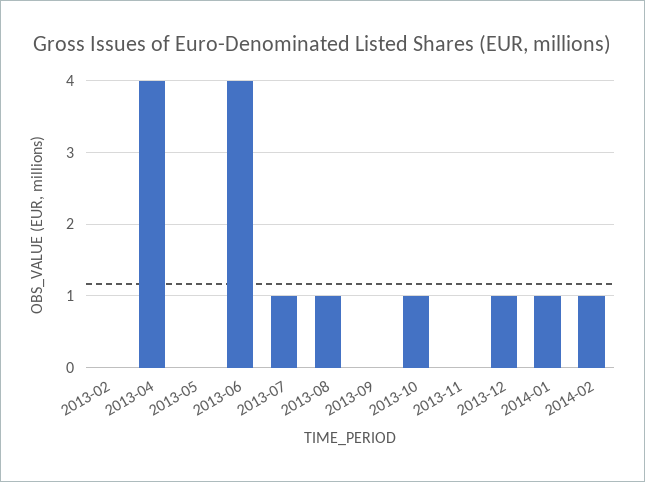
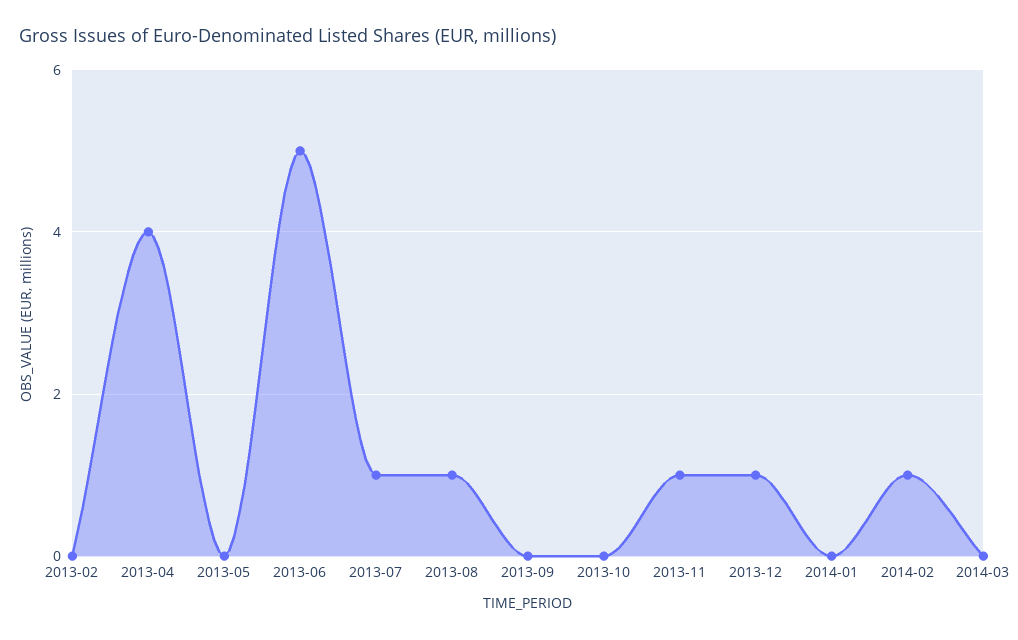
2013-06: 4 -> 5
2013-10: 1 -> 0
2013-11: 0 -> 1
2014-01: 1 -> 0
2014-03: none -> 0

